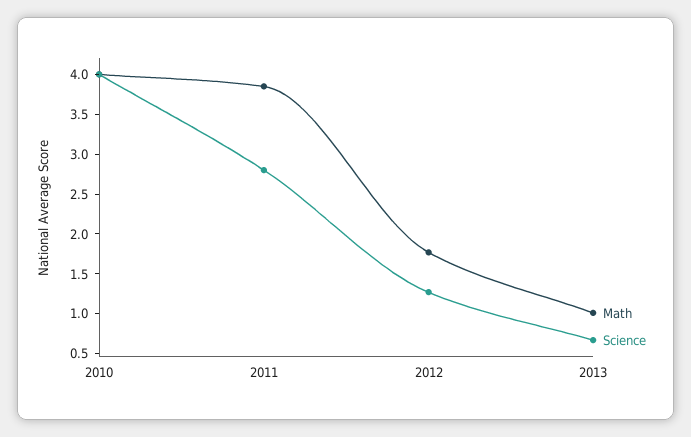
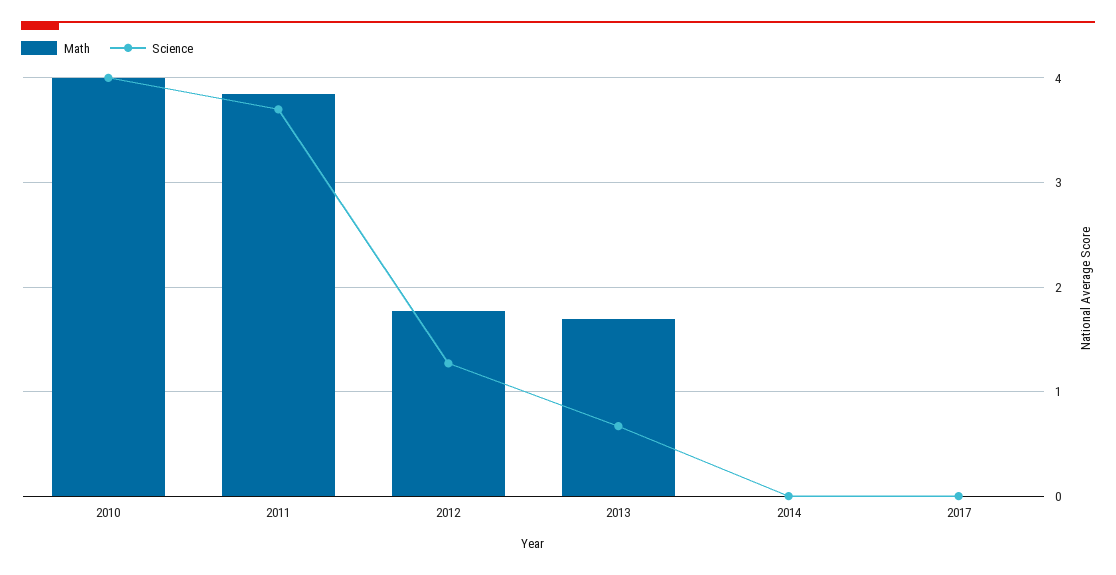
Science, 2011: 2.75 -> 3.7
Math, 2013: 1 -> 1.7
Math, 2014: none -> 0
Science, 2014: none -> 0
Math, 2017: none -> 0
Science, 2017: none -> 0

